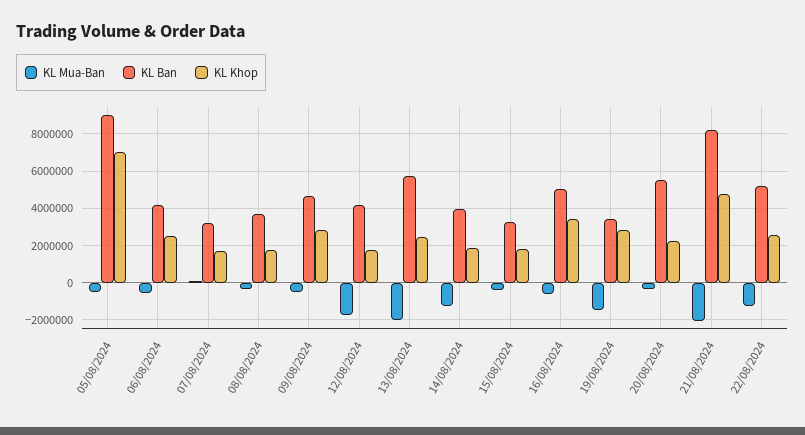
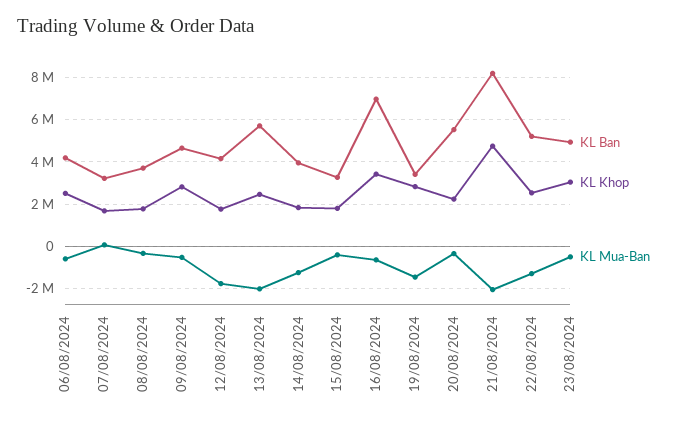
KL Mua-Ban, 05/08/2024: -500000 -> none
KL Ban, 05/08/2024: 9000000 -> none
KL Khop, 05/08/2024: 7000000 -> none
KL Ban, 16/08/2024: 5000000 -> 7000000
KL Ban, 23/08/2024: none -> 5000000
KL Khop, 23/08/2024: none -> 3000000
KL Mua-Ban, 23/08/2024: none -> -500000

